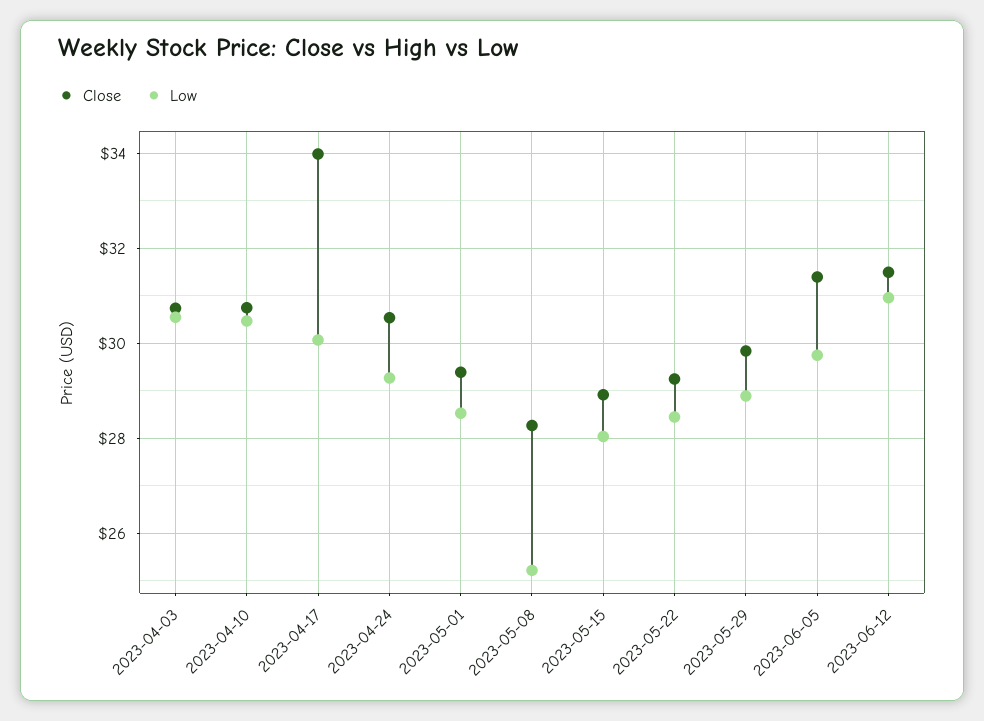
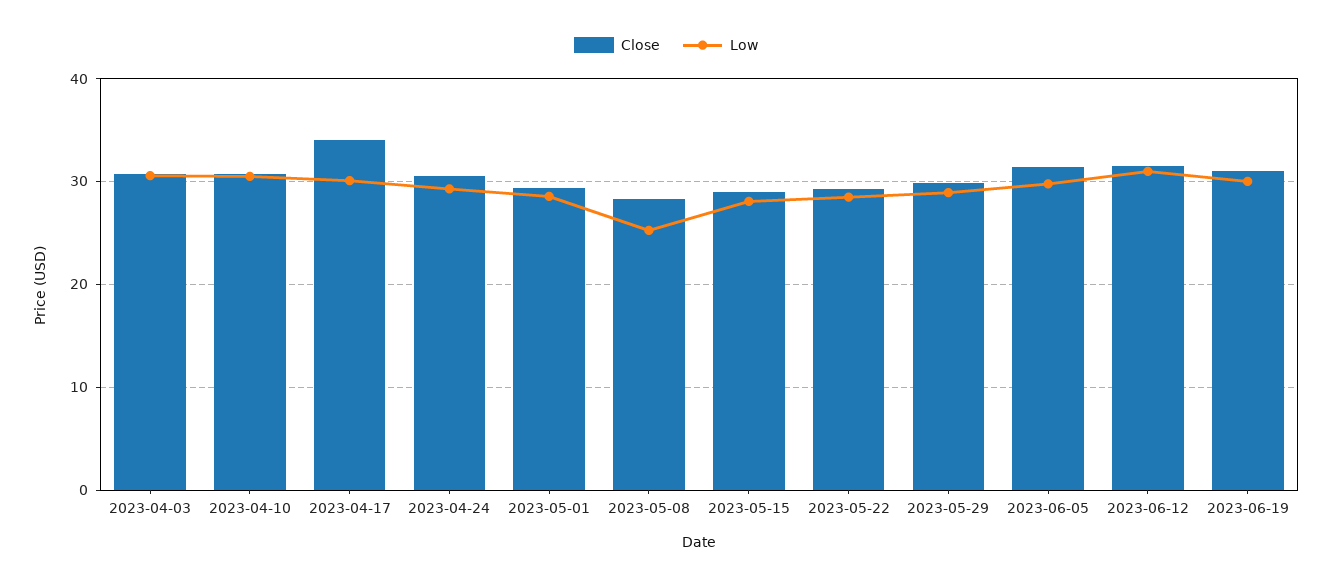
Close, 2023-06-19: none -> 31
Low, 2023-06-19: none -> 30

